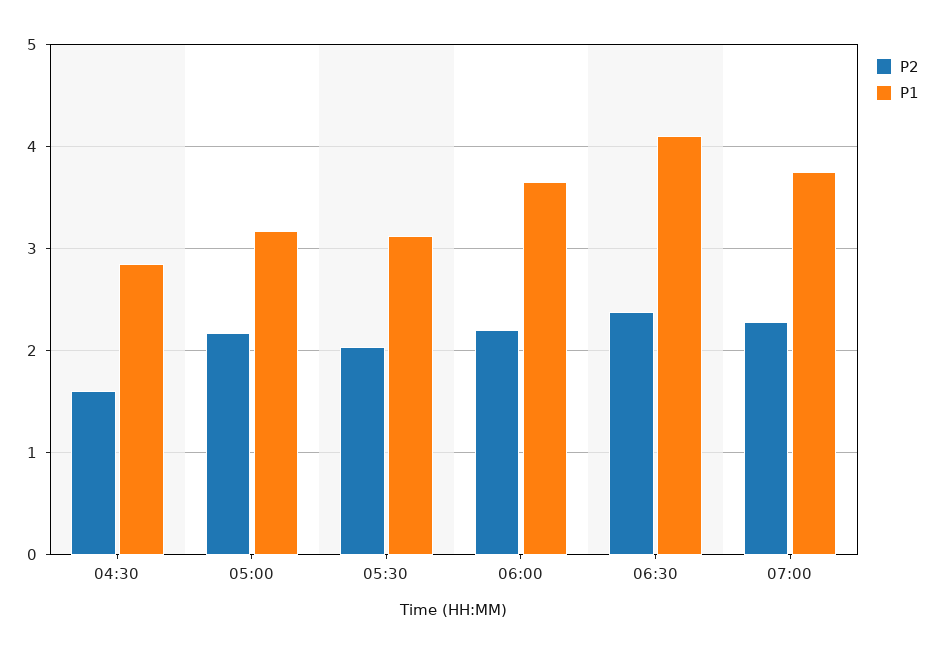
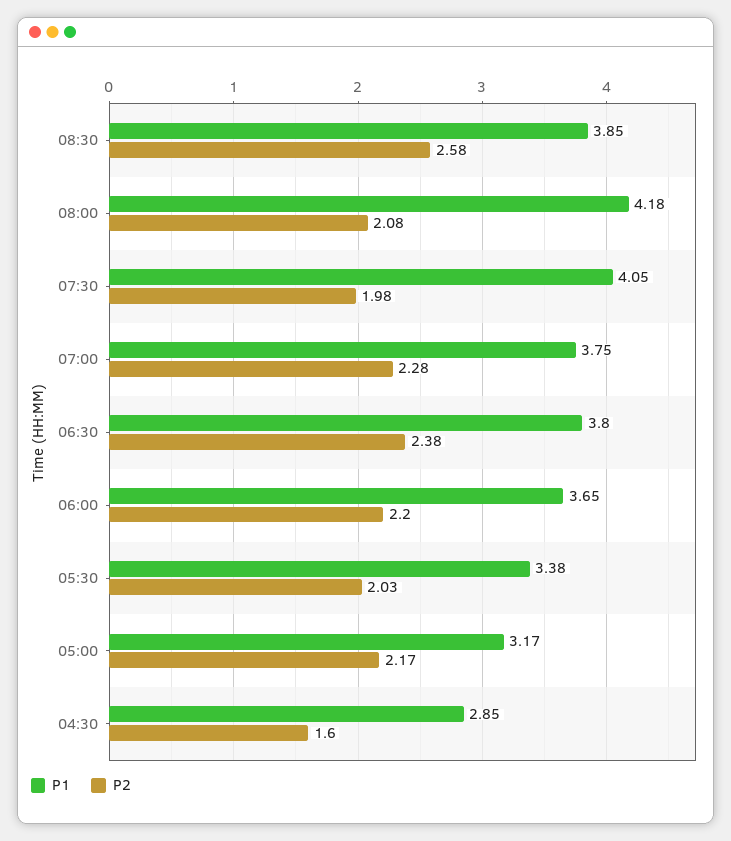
P1, 05:30: 3.1 -> 3.38
P1, 06:30: 4.1 -> 3.8
P1, 08:30: none -> 3.85
P2, 08:30: none -> 2.58
P1, 08:00: none -> 4.18
P2, 08:00: none -> 2.08
P1, 07:30: none -> 4.05
P2, 07:30: none -> 1.98

